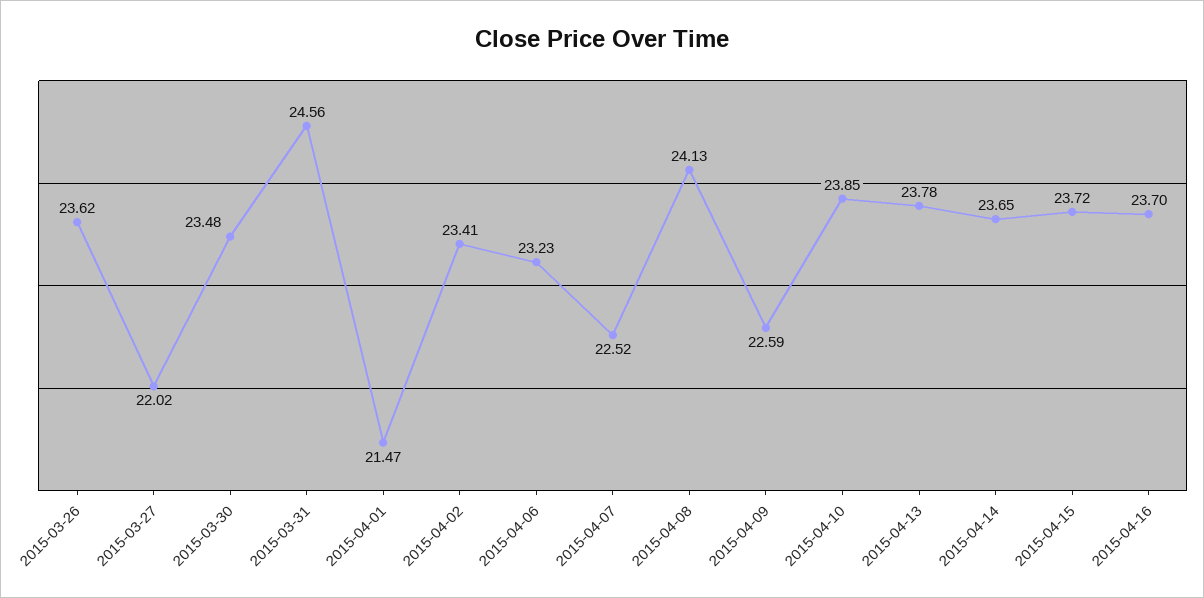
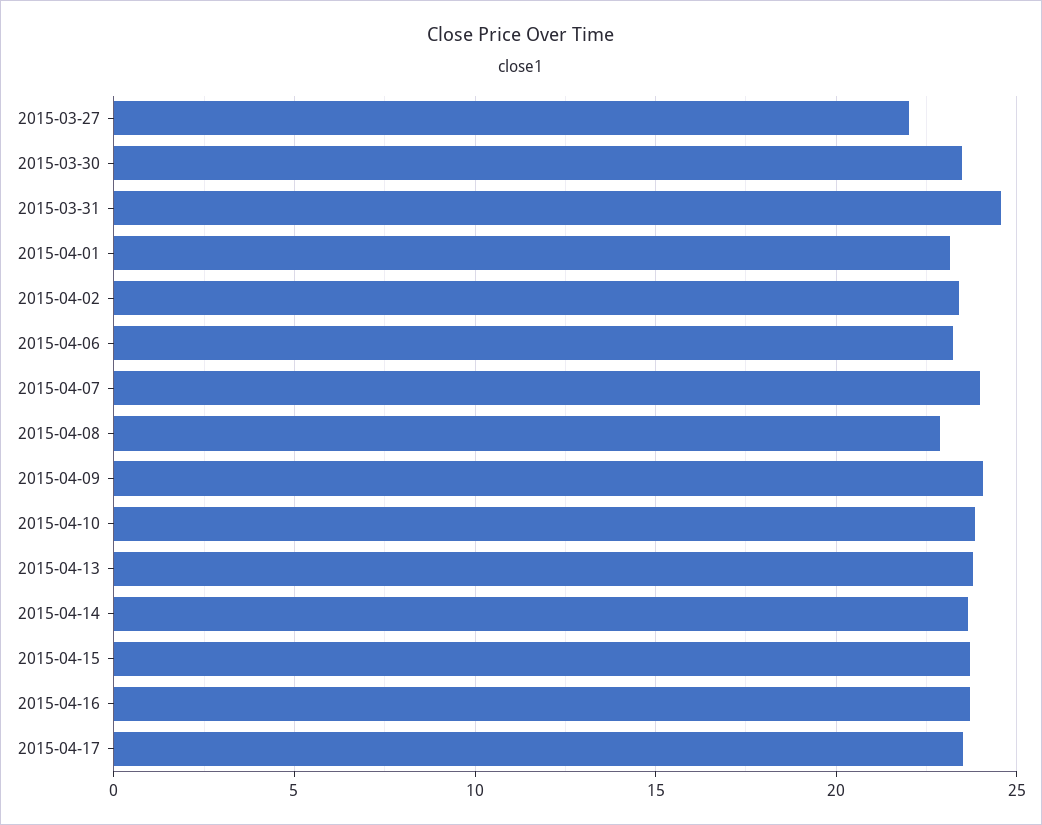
2015-03-26: 23.62 -> none
2015-04-01: 21.47 -> 23
2015-04-07: 22.52 -> 24
2015-04-08: 24.13 -> 23
2015-04-09: 22.59 -> 24
2015-04-17: none -> 23.5

